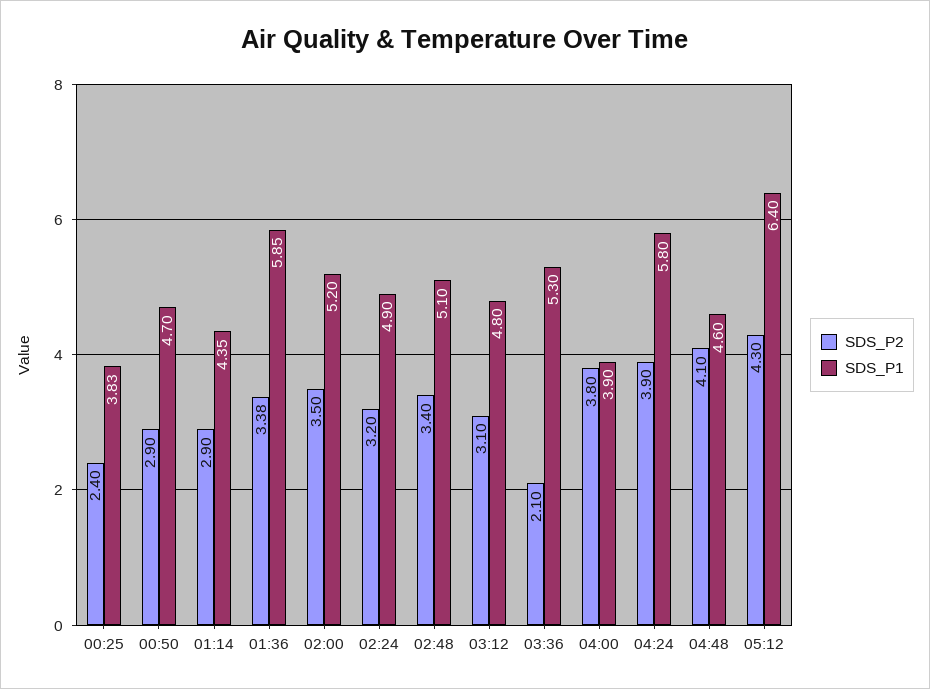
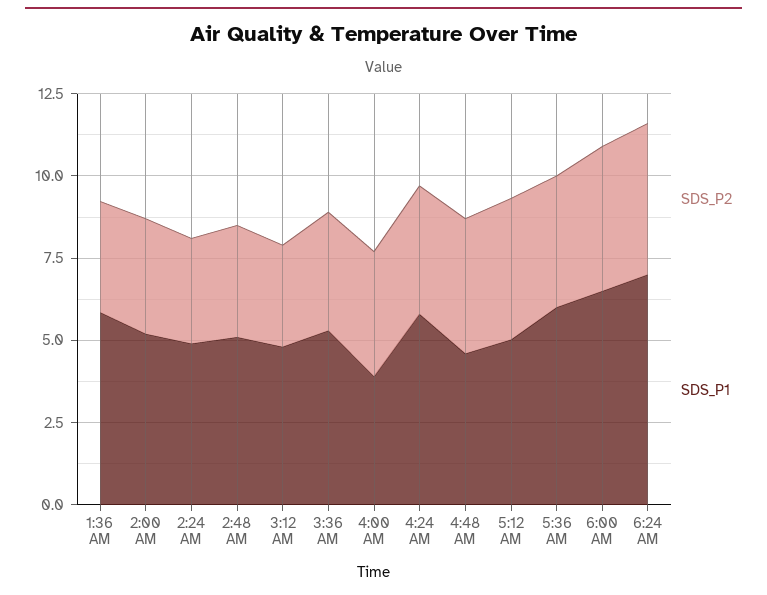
SDS_P2, 00:25: 2.4 -> none
SDS_P1, 00:25: 3.83 -> none
SDS_P2, 00:50: 2.9 -> none
SDS_P1, 00:50: 4.7 -> none
SDS_P2, 01:14: 2.9 -> none
SDS_P1, 01:14: 4.35 -> none
SDS_P2, 03:36: 2.1 -> 3.5
SDS_P1, 05:12: 6.4 -> 5
SDS_P2, 5:36 AM: none -> 4
SDS_P1, 5:36 AM: none -> 6
SDS_P2, 6:00 AM: none -> 4.5
SDS_P1, 6:00 AM: none -> 6.5
SDS_P2, 6:24 AM: none -> 4.5
SDS_P1, 6:24 AM: none -> 7

